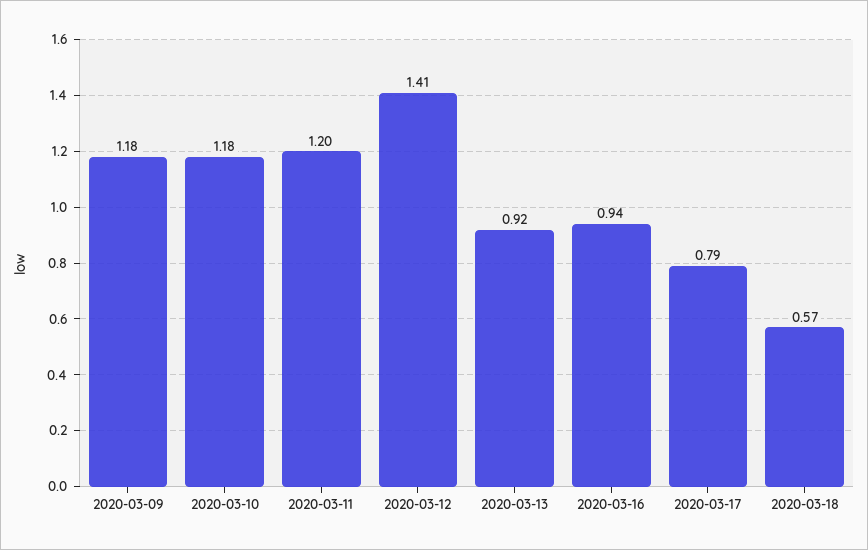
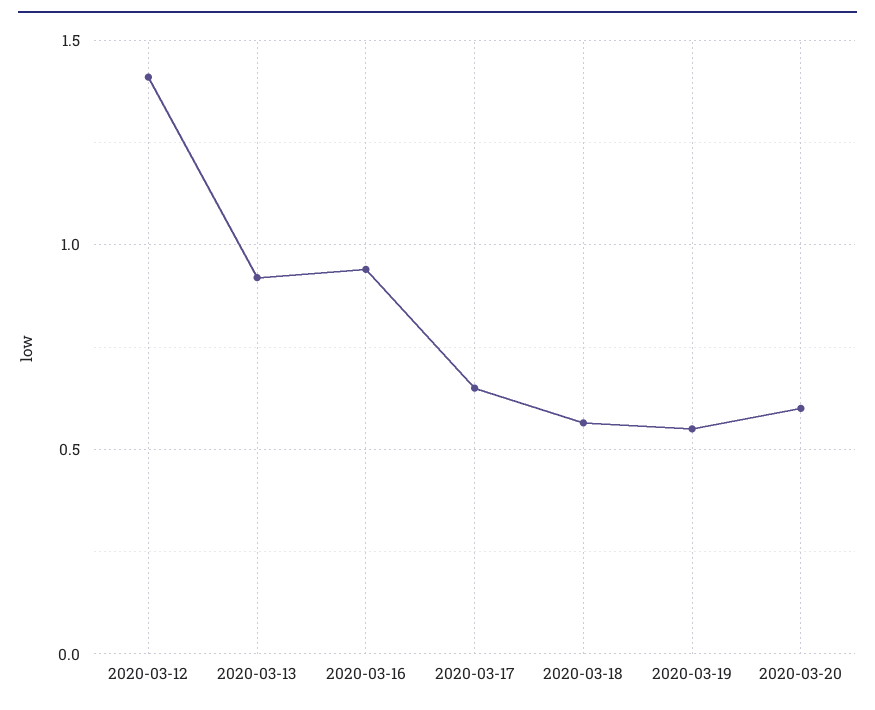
2020-03-09: 1.18 -> none
2020-03-10: 1.18 -> none
2020-03-11: 1.2 -> none
2020-03-17: 0.79 -> 0.65
2020-03-19: none -> 0.55
2020-03-20: none -> 0.6

